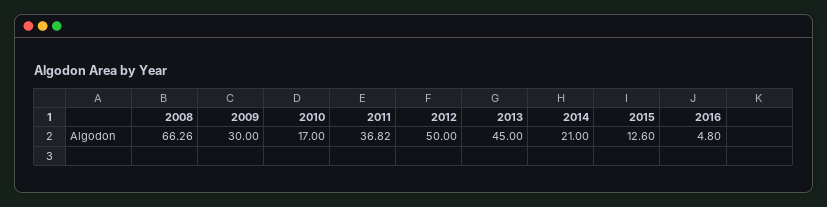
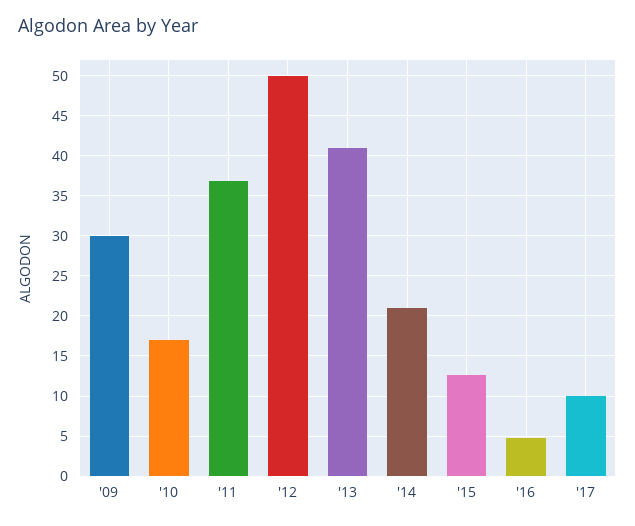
2008: 66.26 -> none
2013: 45 -> 41
'17: none -> 10

